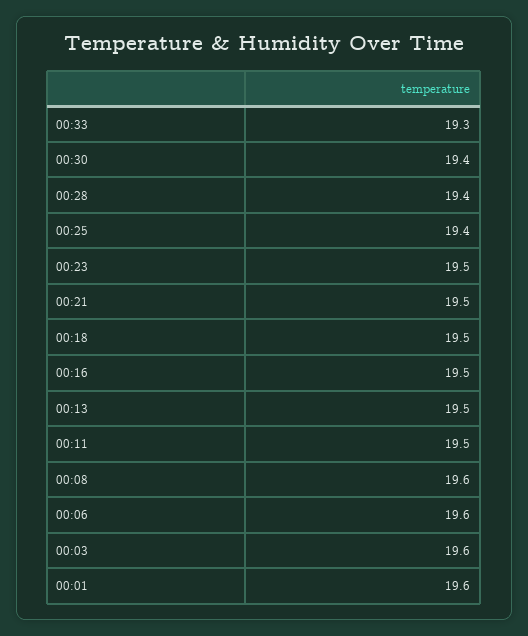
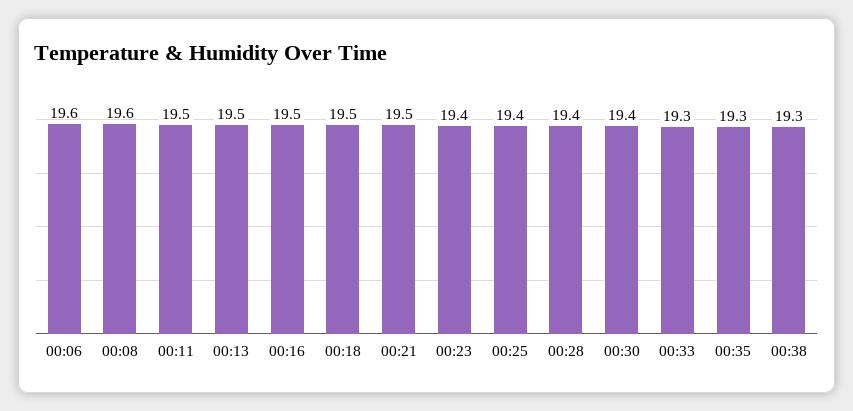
00:23: 19.5 -> 19.4
00:03: 19.6 -> none
00:01: 19.6 -> none
00:35: none -> 19.3
00:38: none -> 19.3

